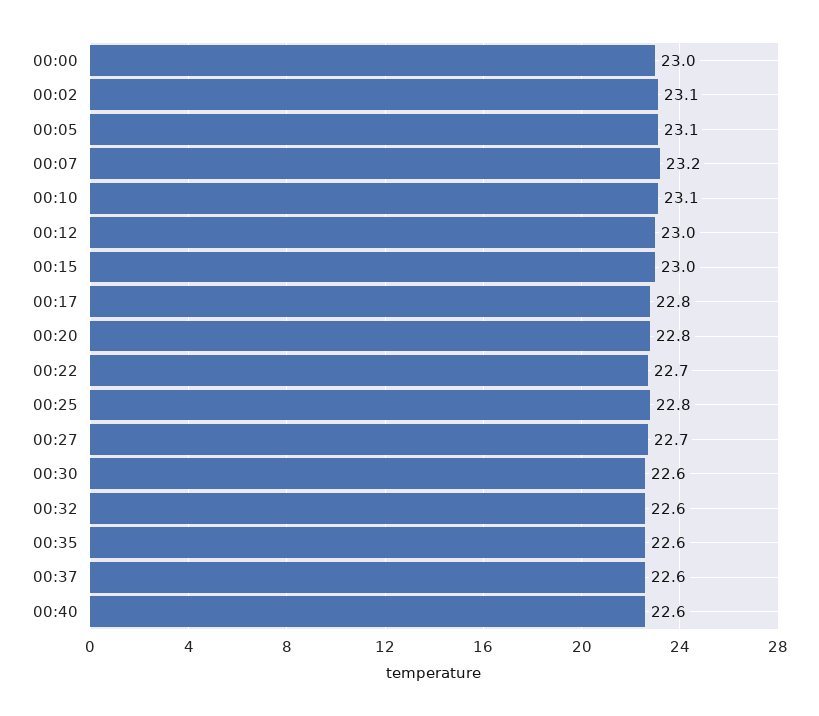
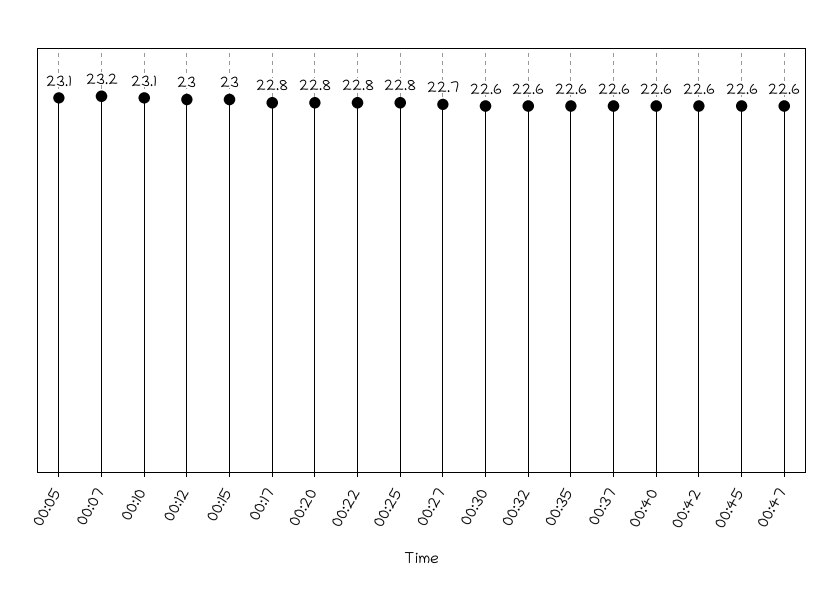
00:00: 23 -> none
00:02: 23.1 -> none
00:22: 22.7 -> 22.8
00:42: none -> 22.6
00:45: none -> 22.6
00:47: none -> 22.6

